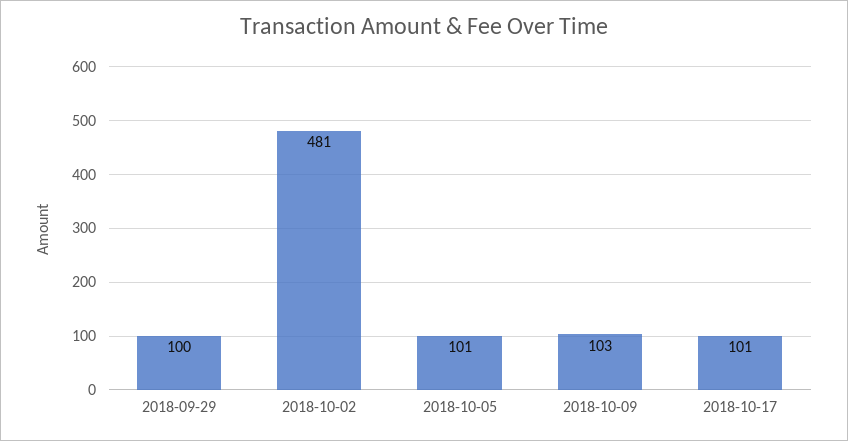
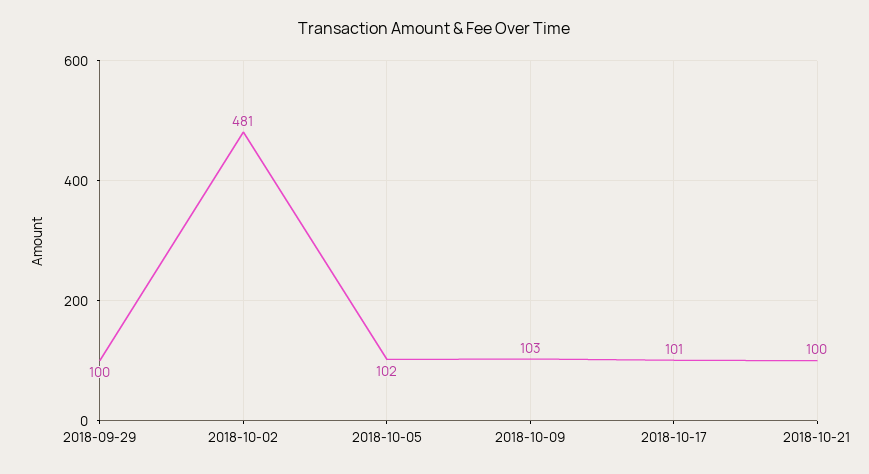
2018-10-05: 101 -> 102
2018-10-21: none -> 100

